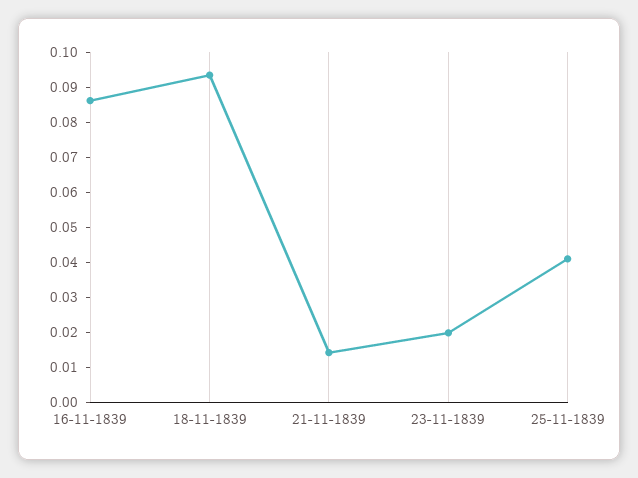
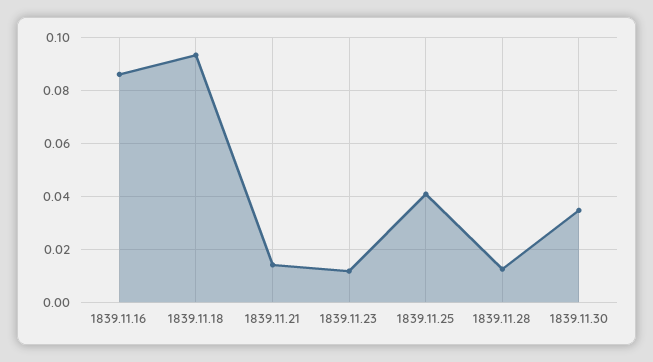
23-11-1839: 0.02 -> 0.0125
1839.11.28: none -> 0.0125
1839.11.30: none -> 0.035

